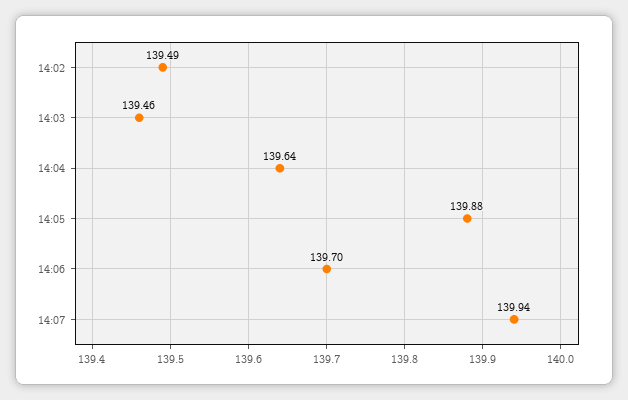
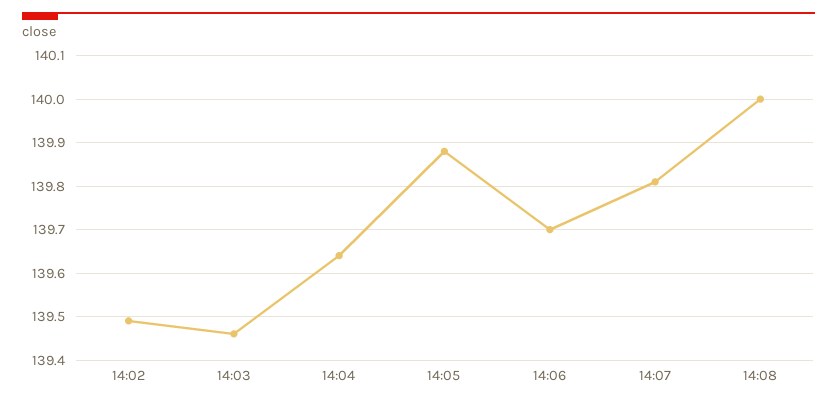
14:07: 139.94 -> 139.8
14:08: none -> 140

